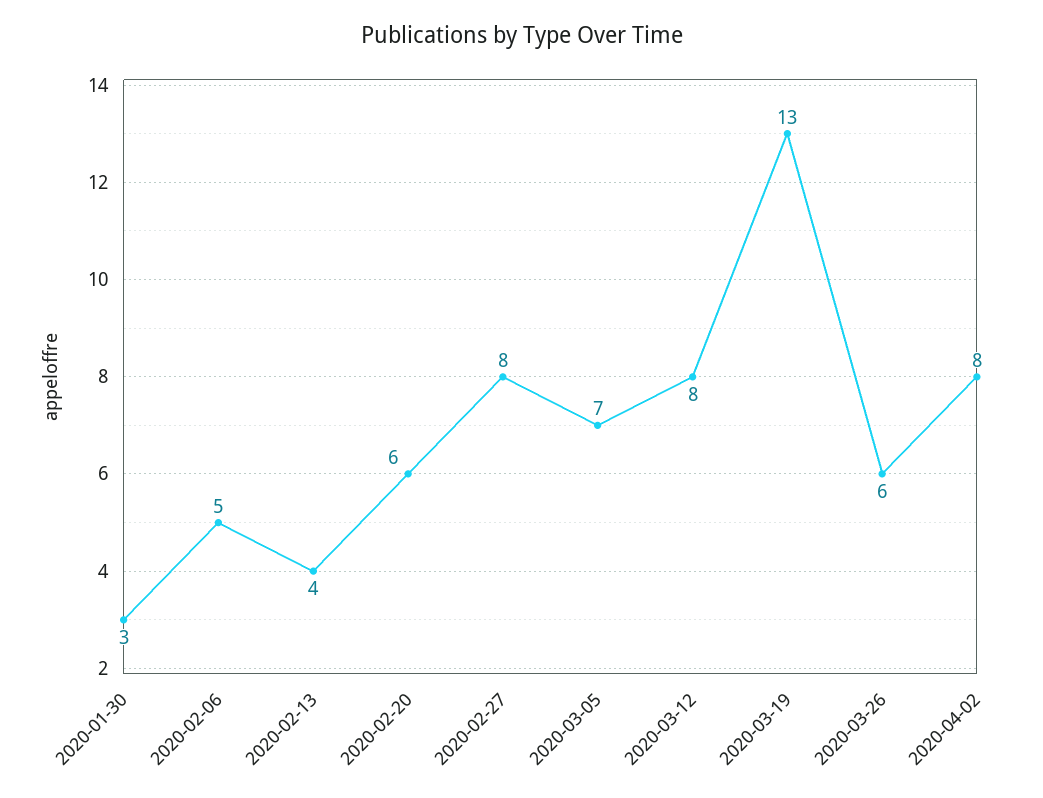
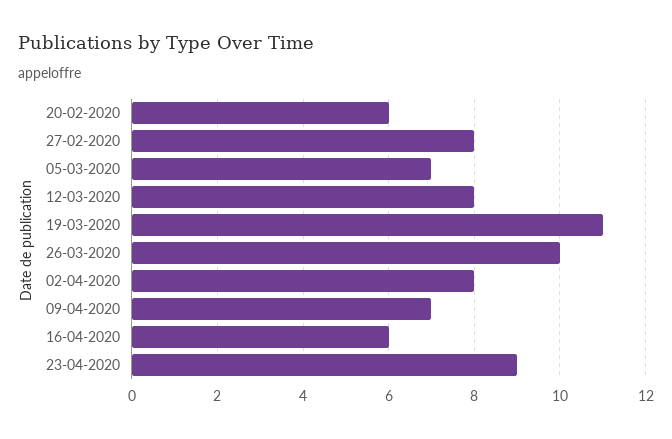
2020-01-30: 3 -> none
2020-02-06: 5 -> none
2020-02-13: 4 -> none
2020-03-19: 13 -> 11
2020-03-26: 6 -> 10
09-04-2020: none -> 7
16-04-2020: none -> 6
23-04-2020: none -> 9

